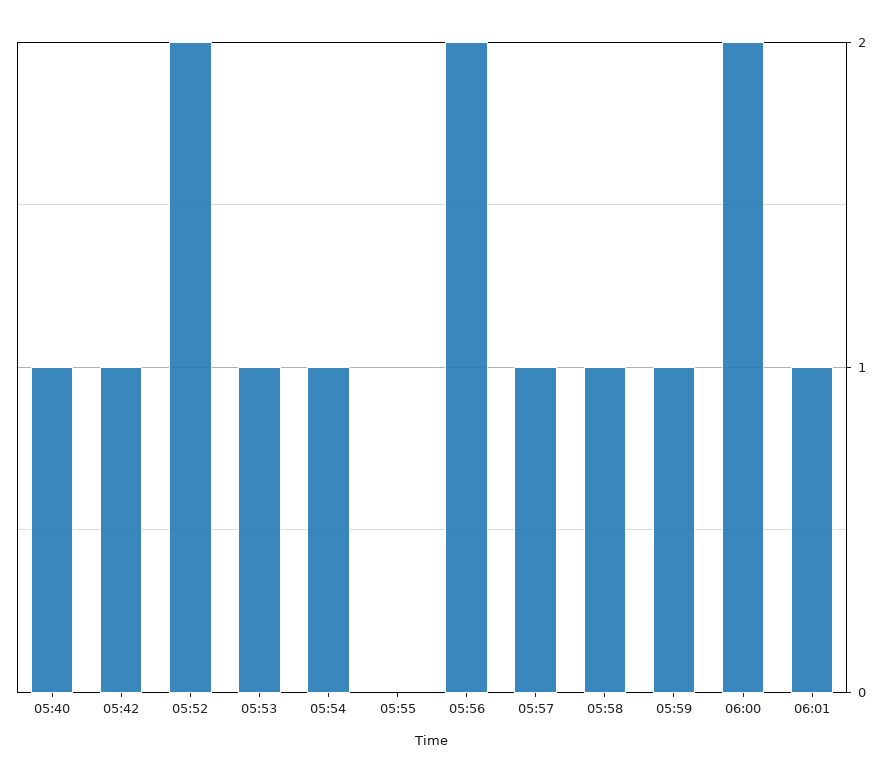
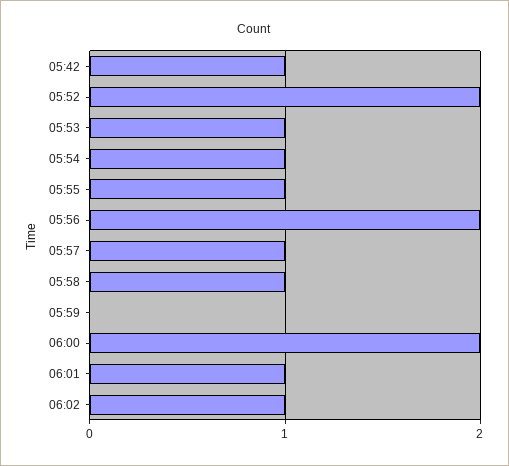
05:40: 1 -> none
05:55: 0 -> 1
05:59: 1 -> 0
06:02: none -> 1

